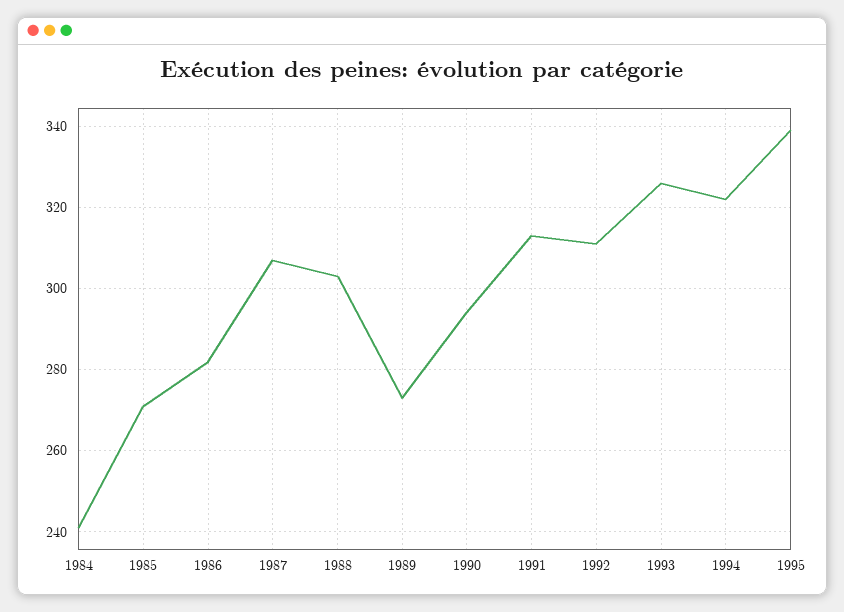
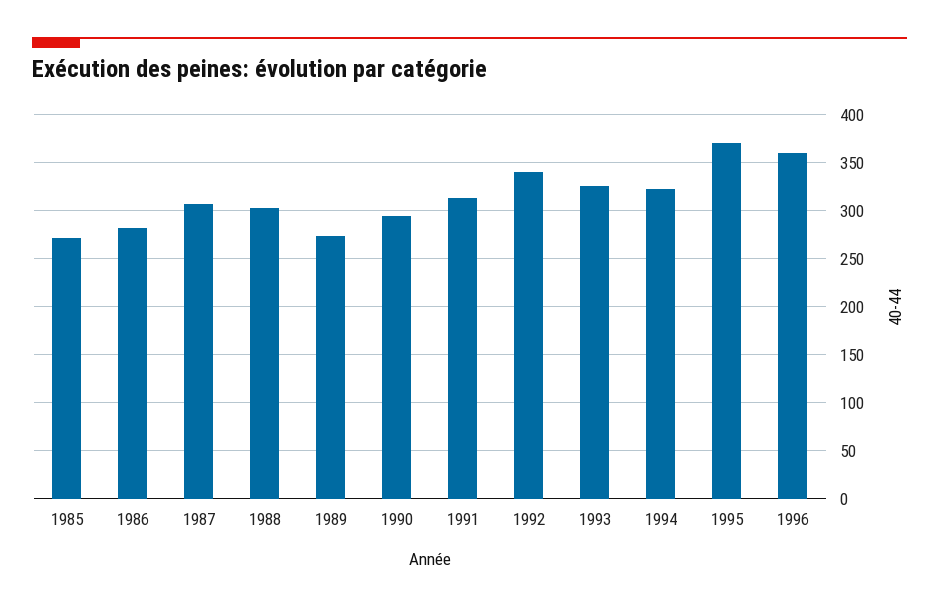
1984: 240 -> none
1992: 310 -> 340
1995: 340 -> 370
1996: none -> 360

